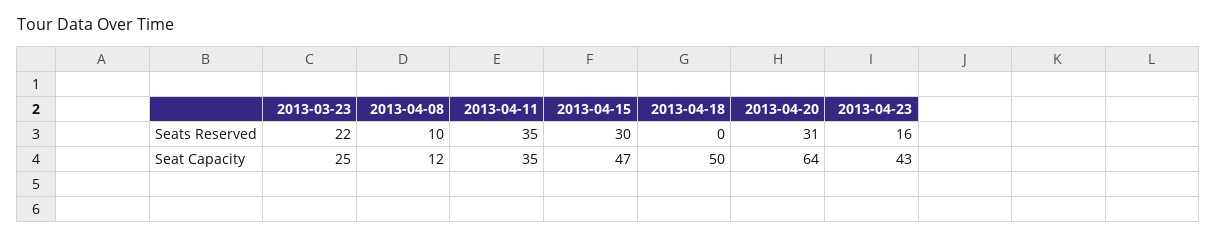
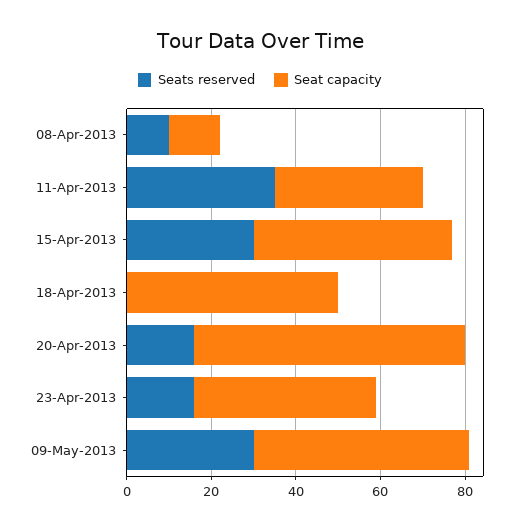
Seats Reserved, 2013-03-23: 22 -> none
Seats Reserved, 2013-04-20: 31 -> 15
Seat Capacity, 2013-03-23: 25 -> none
Seats Reserved, 09-May-2013: none -> 30
Seat Capacity, 09-May-2013: none -> 50

